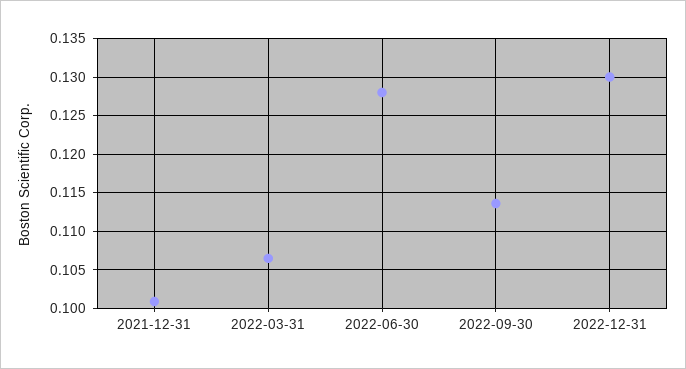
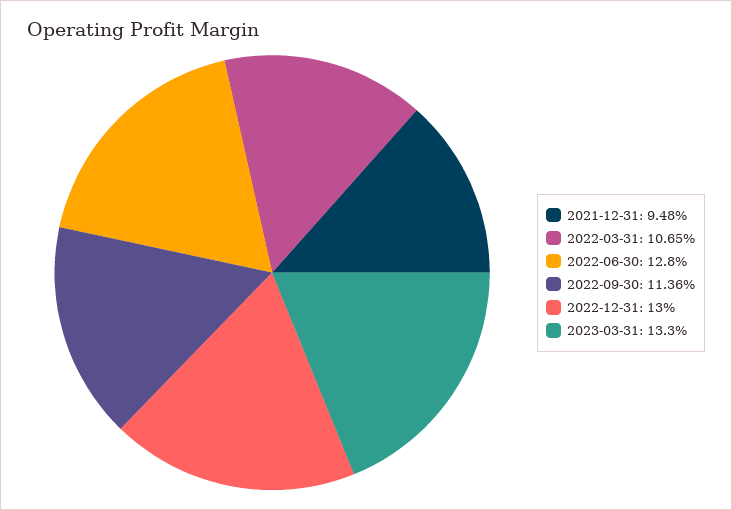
2021-12-31: 0.101 -> 0.0948
2023-03-31: none -> 0.133

